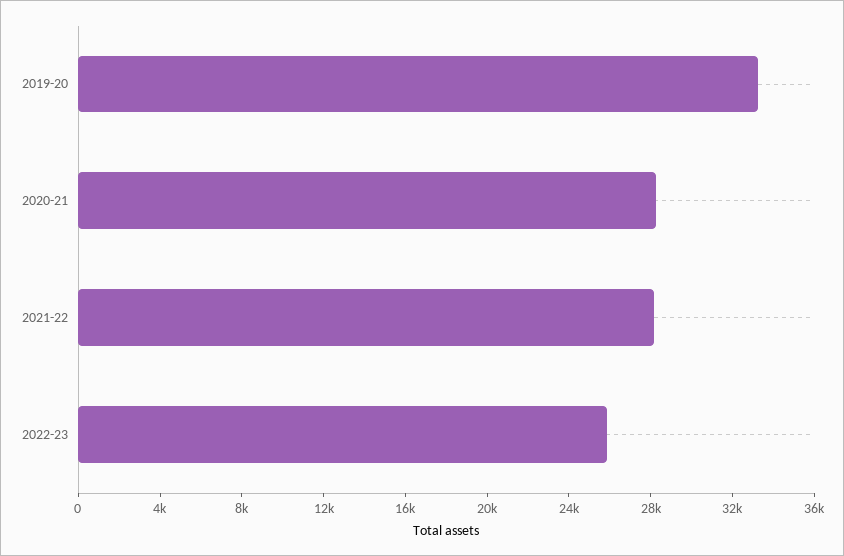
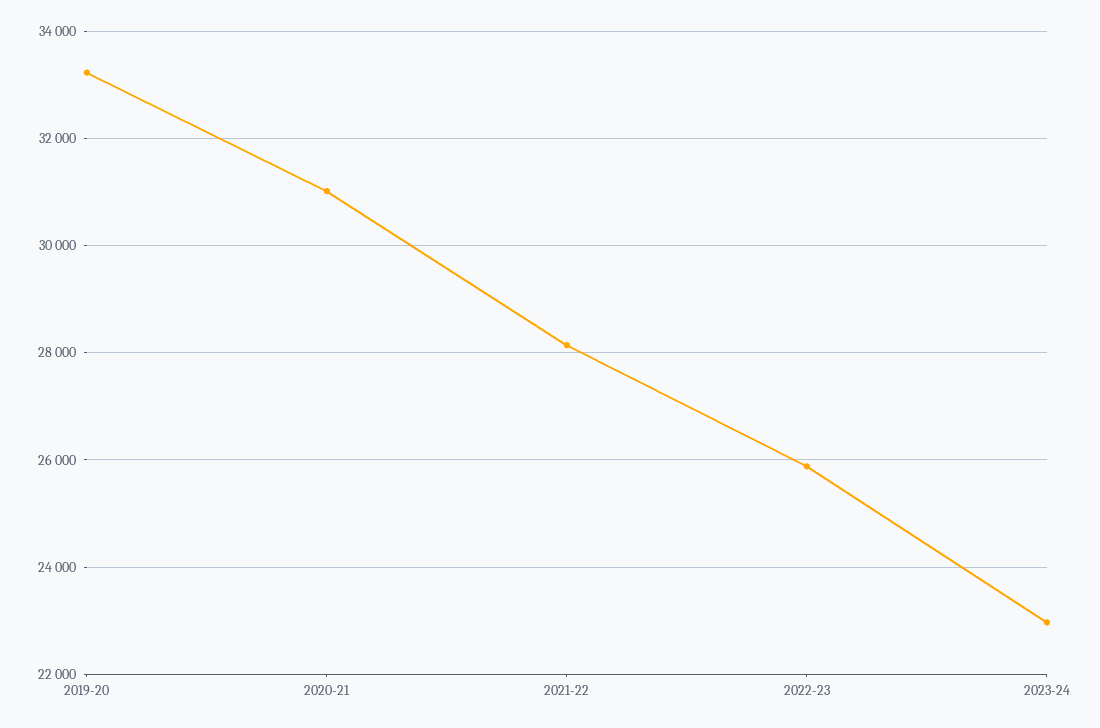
2020-21: 28000 -> 31000
2023-24: none -> 23000

